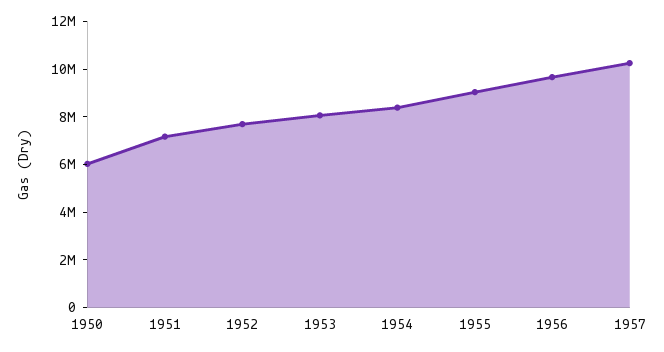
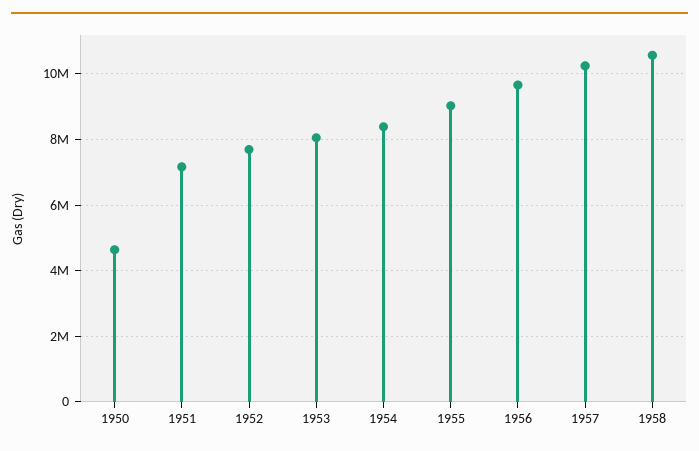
1950: 6000000 -> 4600000
1958: none -> 10600000

